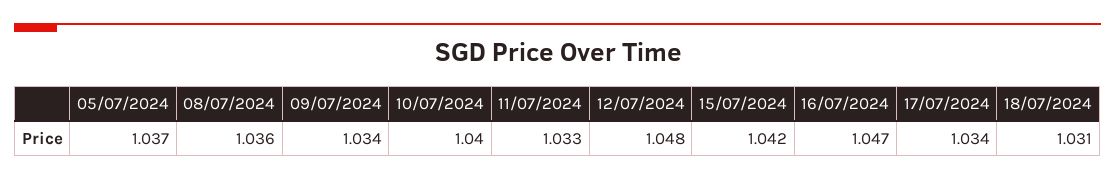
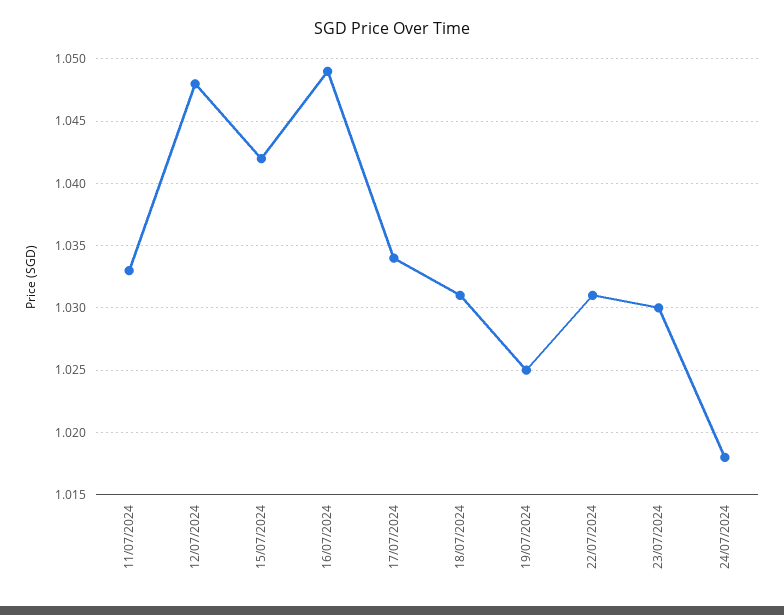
05/07/2024: 1.037 -> none
08/07/2024: 1.036 -> none
09/07/2024: 1.034 -> none
10/07/2024: 1.04 -> none
16/07/2024: 1.047 -> 1.049
19/07/2024: none -> 1.025
22/07/2024: none -> 1.031
23/07/2024: none -> 1.03
24/07/2024: none -> 1.018

